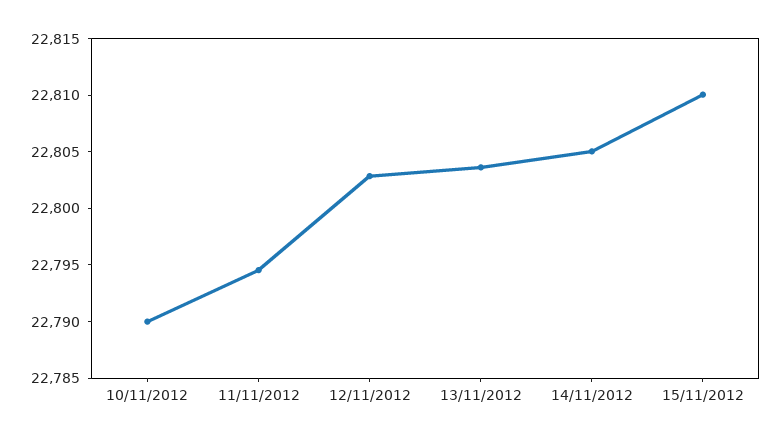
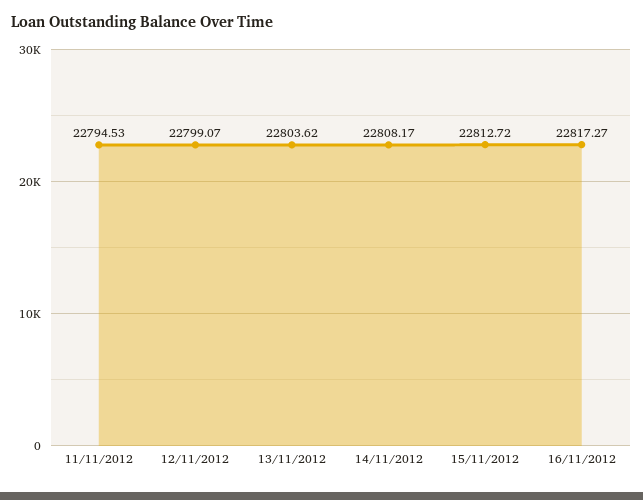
10/11/2012: 22790 -> none
12/11/2012: 22803 -> 22799.07
14/11/2012: 22805 -> 22808.17
15/11/2012: 22810 -> 22812.72
16/11/2012: none -> 22817.27

